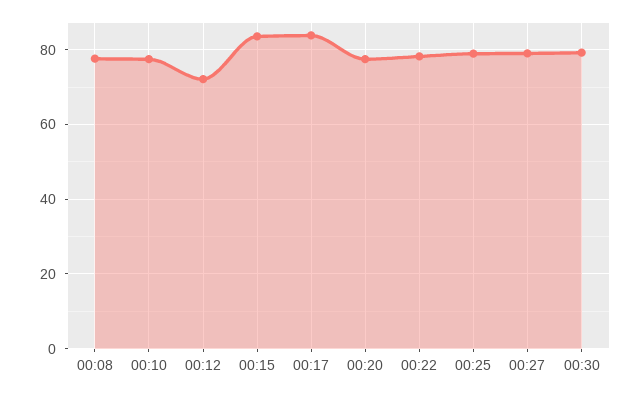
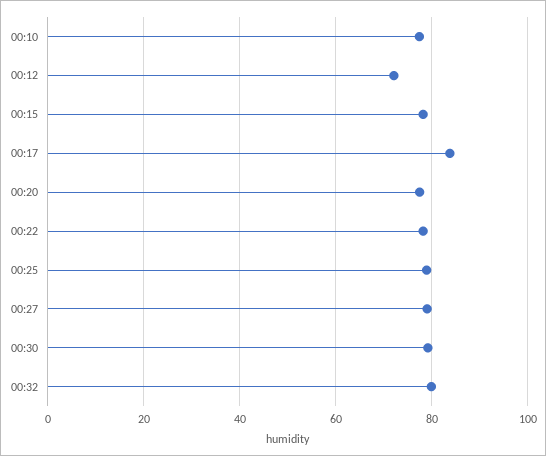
00:08: 78 -> none
00:15: 84 -> 78
00:32: none -> 80

